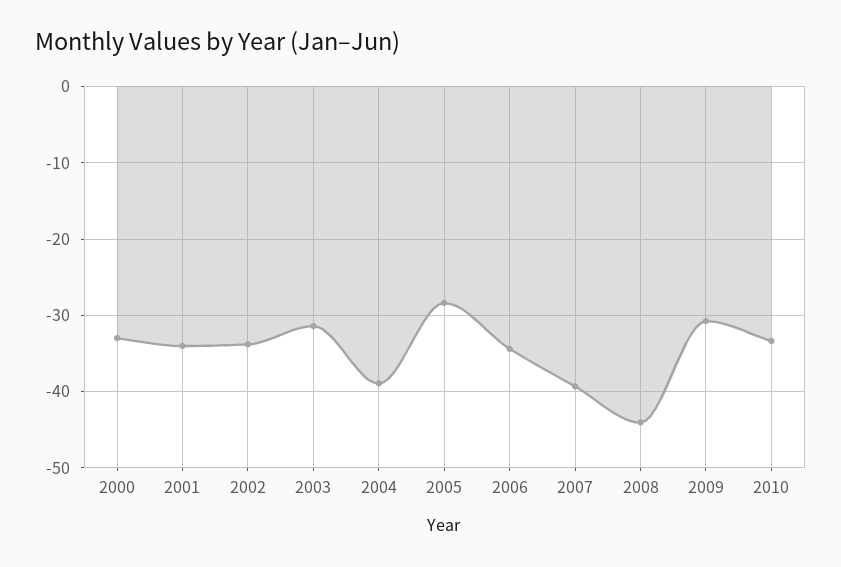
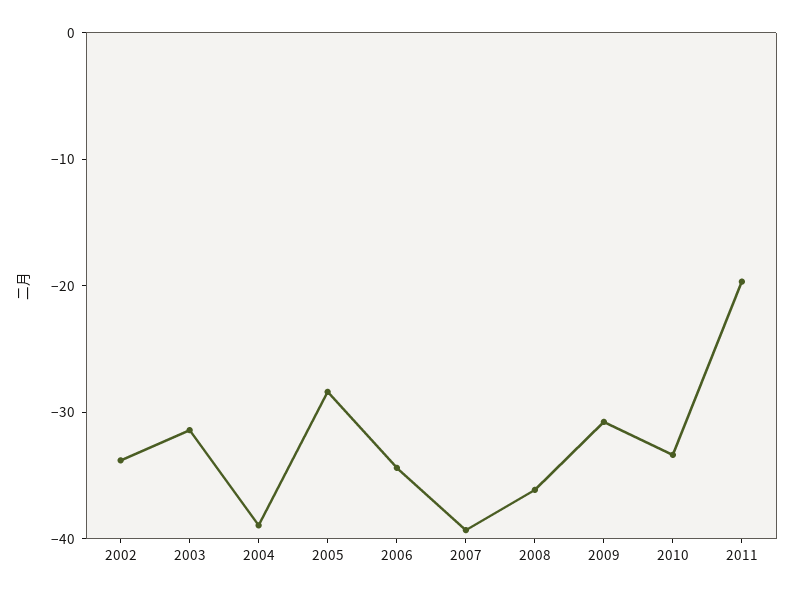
2000: -33 -> none
2001: -34 -> none
2008: -44 -> -36
2011: none -> -20

